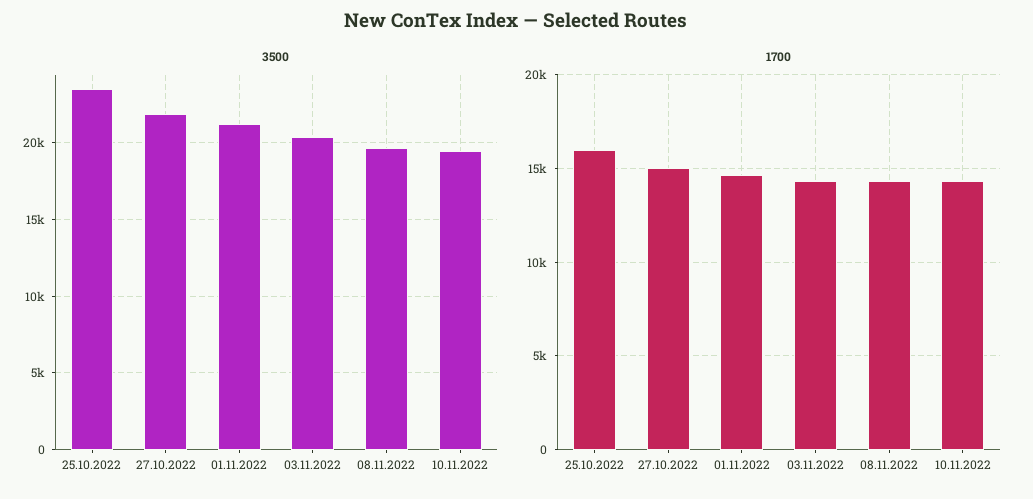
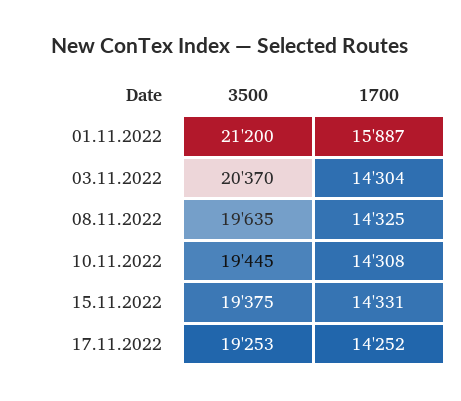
3500, 25.10.2022: 23500 -> none
3500, 27.10.2022: 22000 -> none
1700, 25.10.2022: 16000 -> none
1700, 27.10.2022: 15000 -> none
1700, 01.11.2022: 14500 -> 15887
3500, 15.11.2022: none -> 19375
1700, 15.11.2022: none -> 14331
3500, 17.11.2022: none -> 19253
1700, 17.11.2022: none -> 14252

